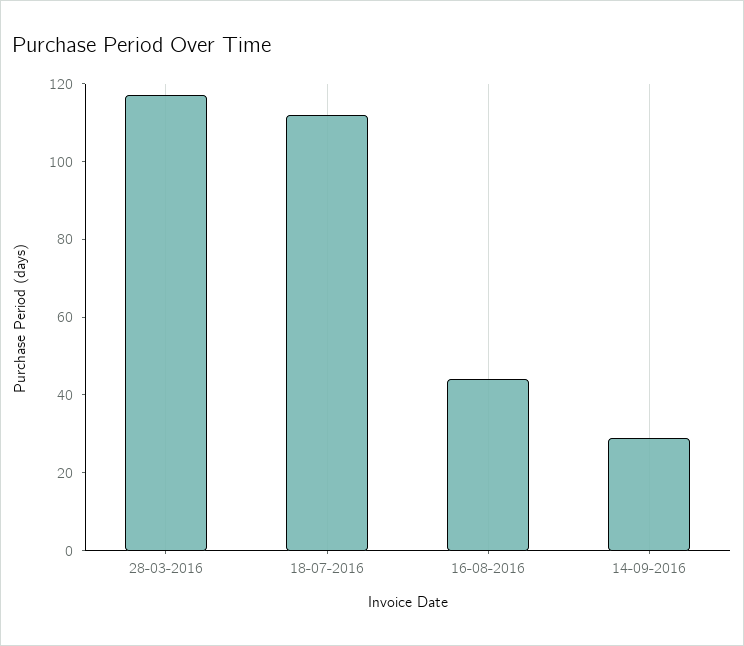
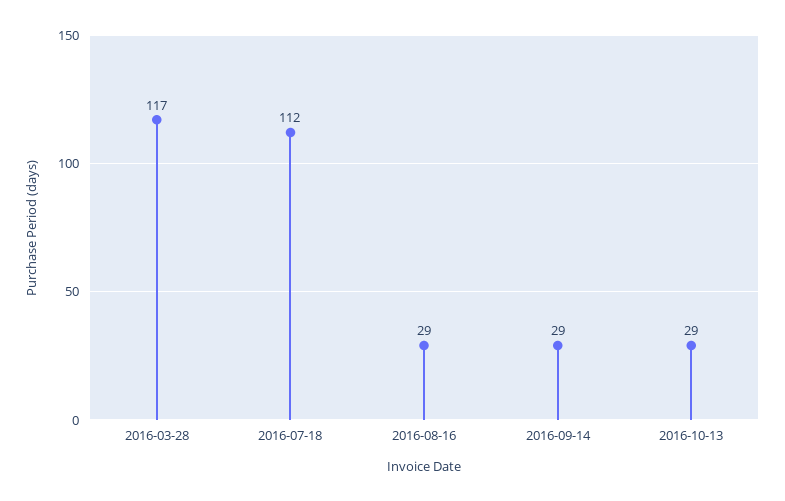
16-08-2016: 45 -> 29
2016-10-13: none -> 29

